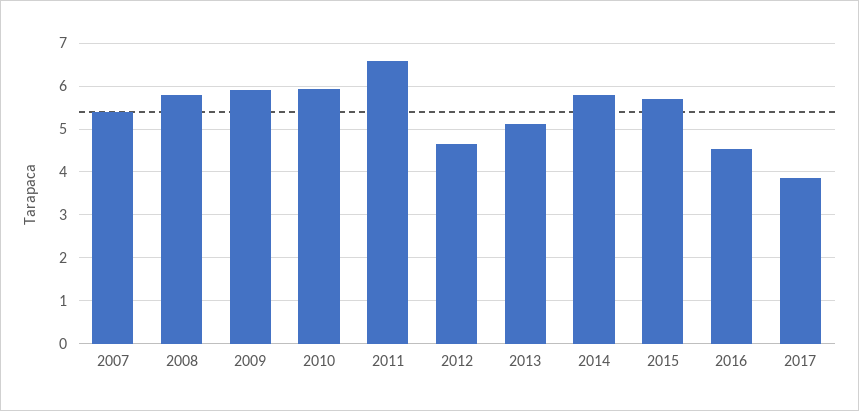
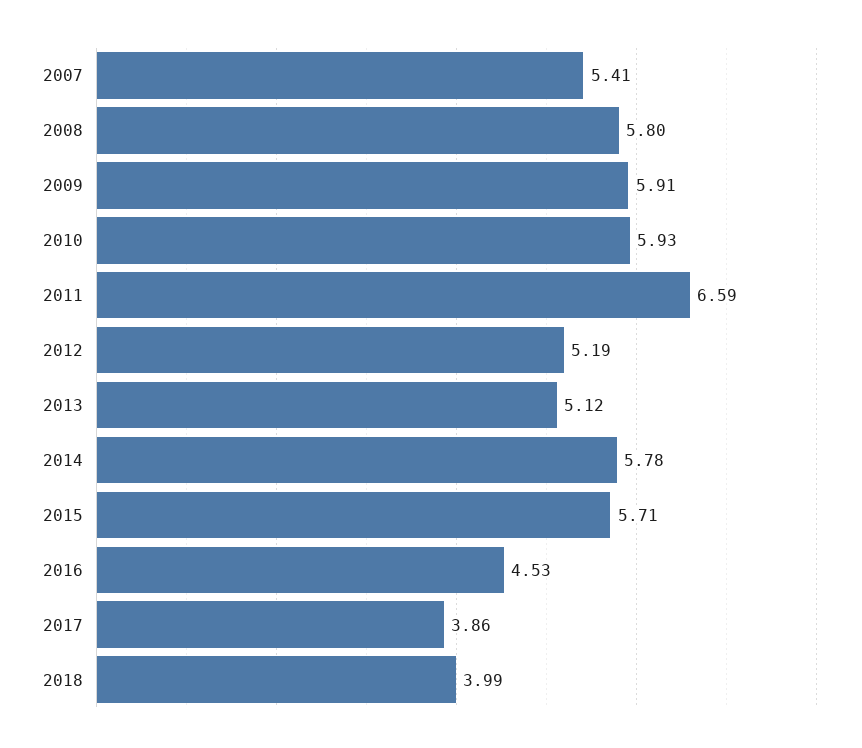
2012: 4.6 -> 5.19
2018: none -> 3.99

